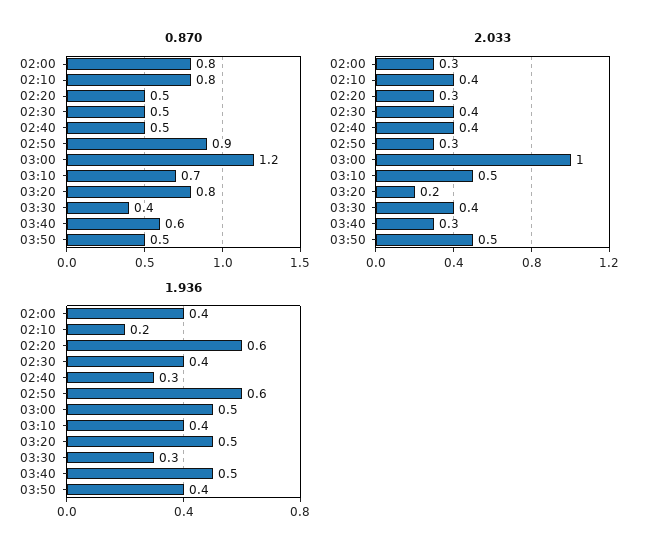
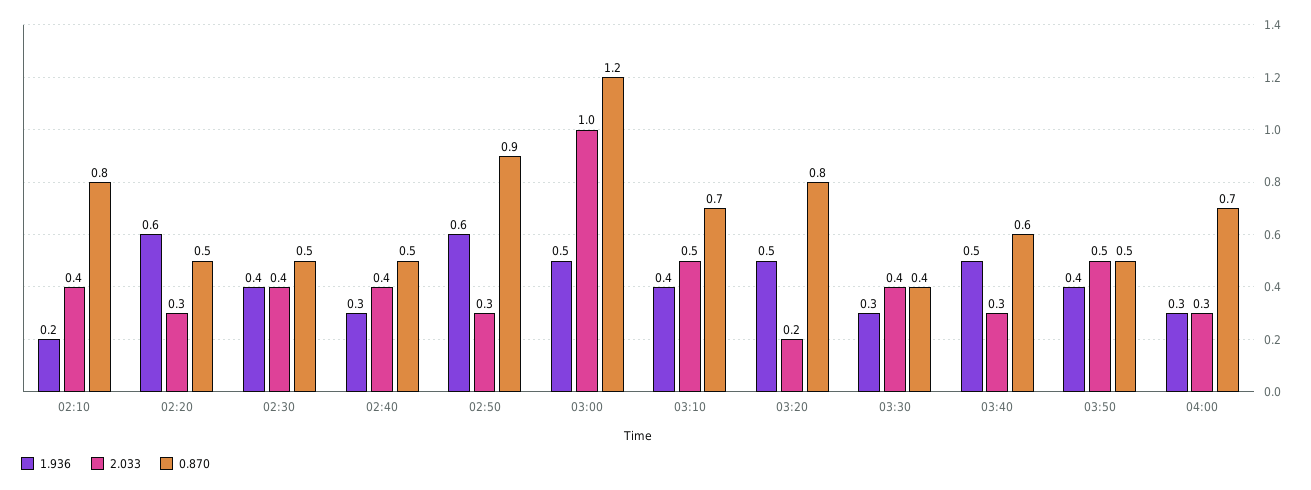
0.870, 02:00: 0.8 -> none
2.033, 02:00: 0.3 -> none
1.936, 02:00: 0.4 -> none
1.936, 04:00: none -> 0.3
2.033, 04:00: none -> 0.3
0.870, 04:00: none -> 0.7

